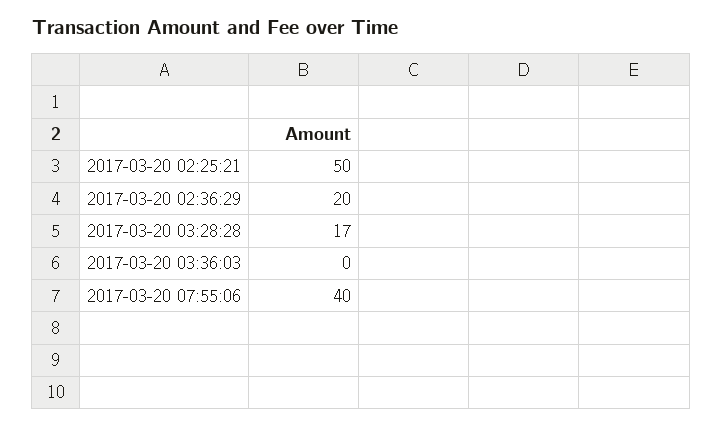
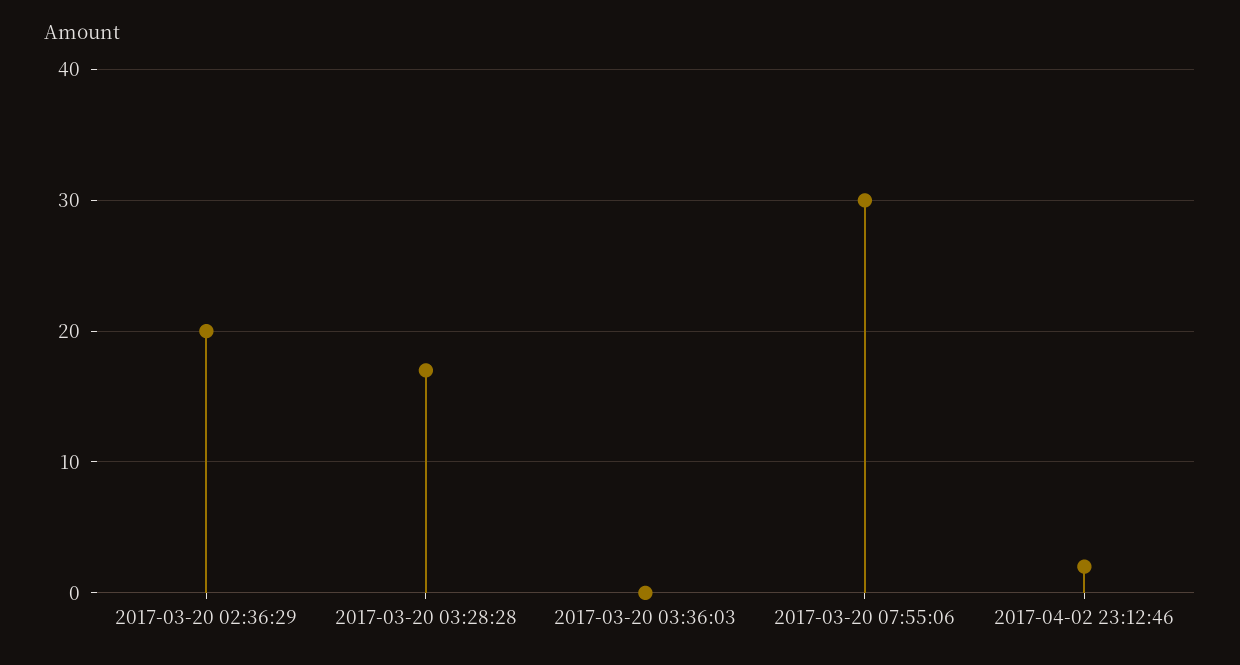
2017-03-20 02:25:21: 50 -> none
2017-03-20 07:55:06: 40 -> 30
2017-04-02 23:12:46: none -> 2

